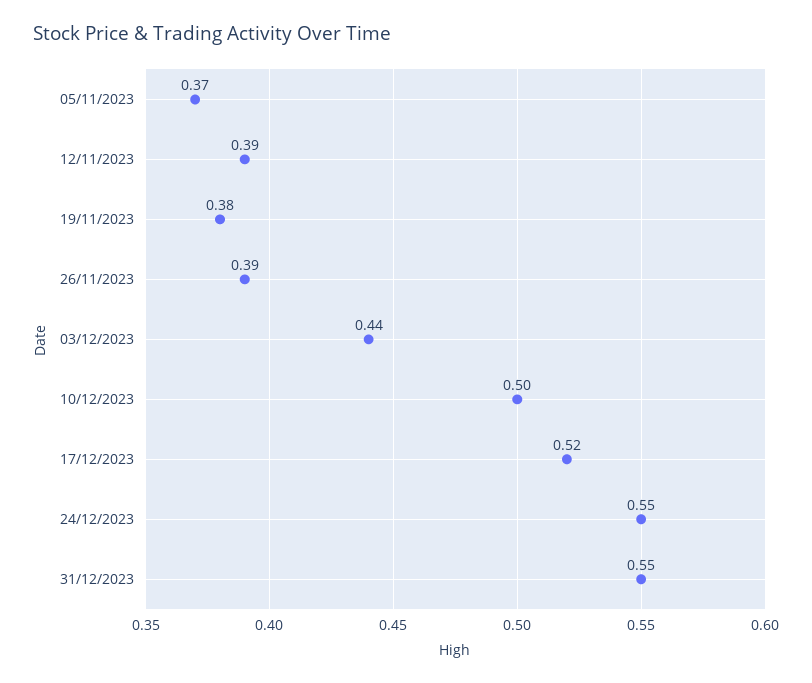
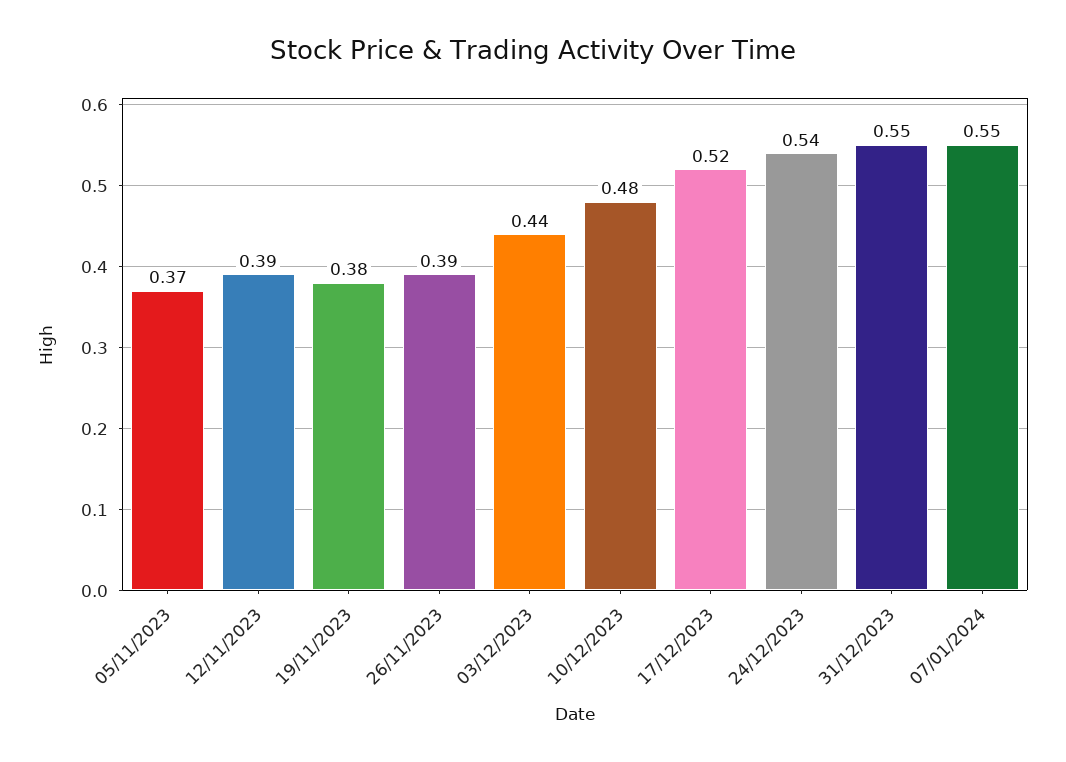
10/12/2023: 0.5 -> 0.48
24/12/2023: 0.55 -> 0.54
07/01/2024: none -> 0.55

